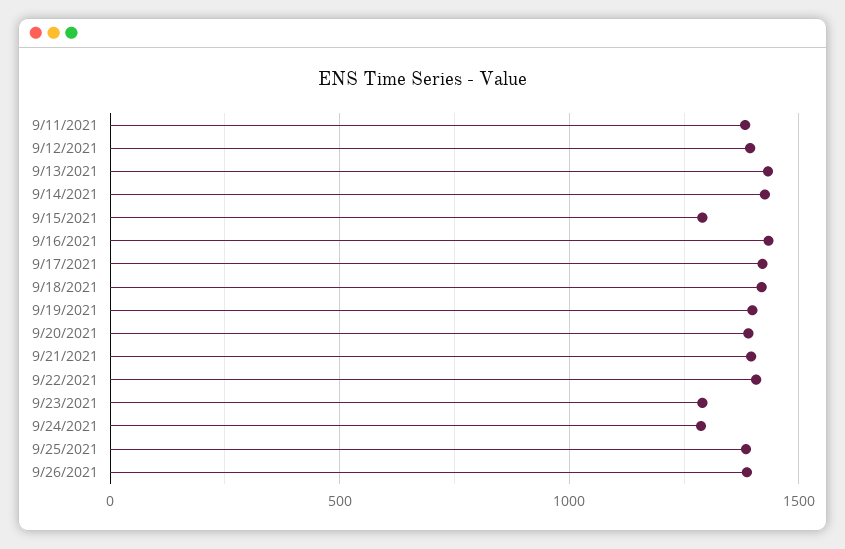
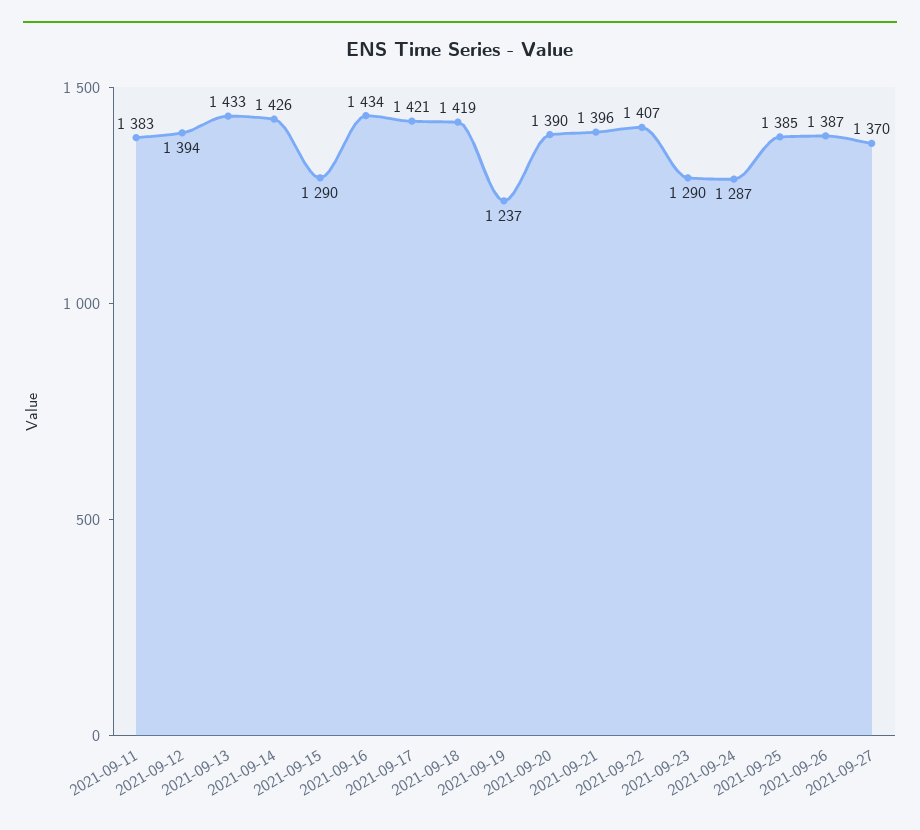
9/19/2021: 1400 -> 1237
2021-09-27: none -> 1370

